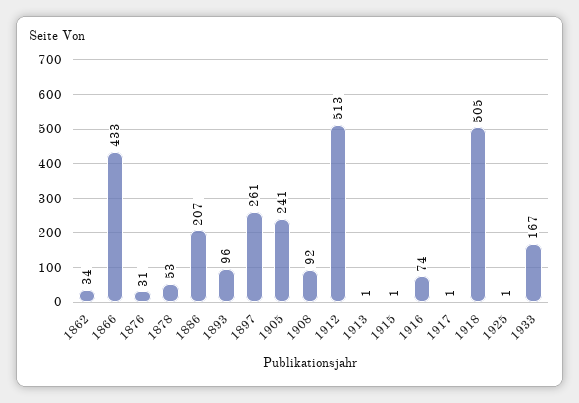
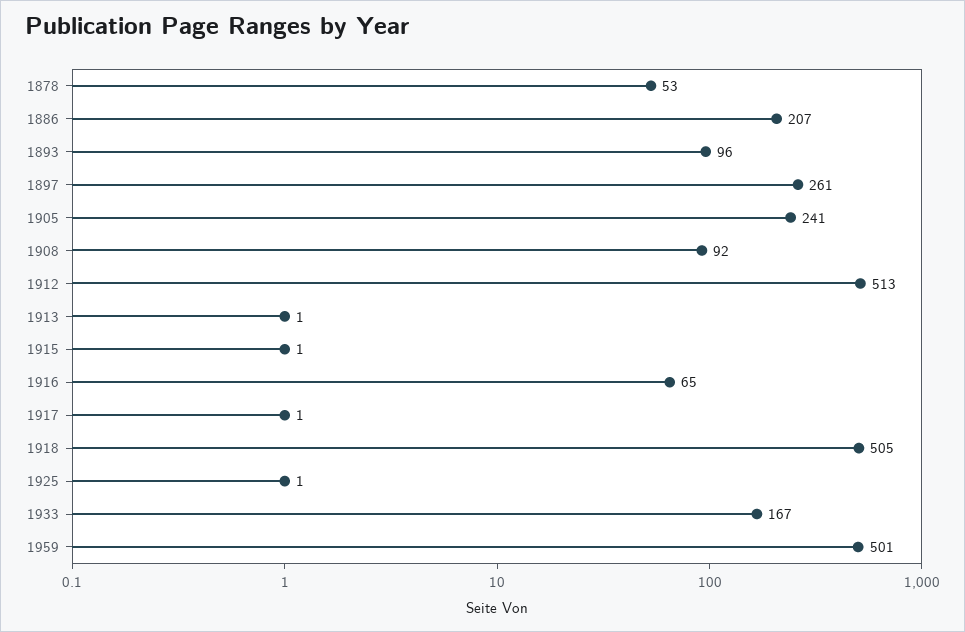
1862: 34 -> none
1866: 433 -> none
1876: 31 -> none
1916: 74 -> 65
1959: none -> 501

